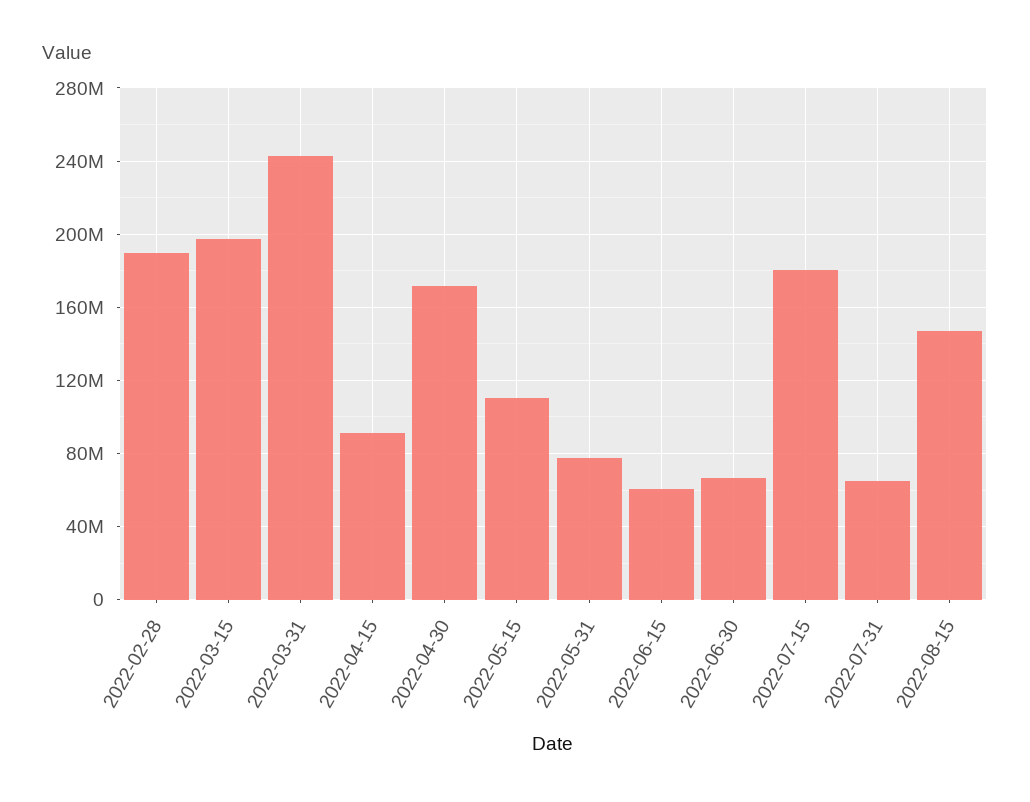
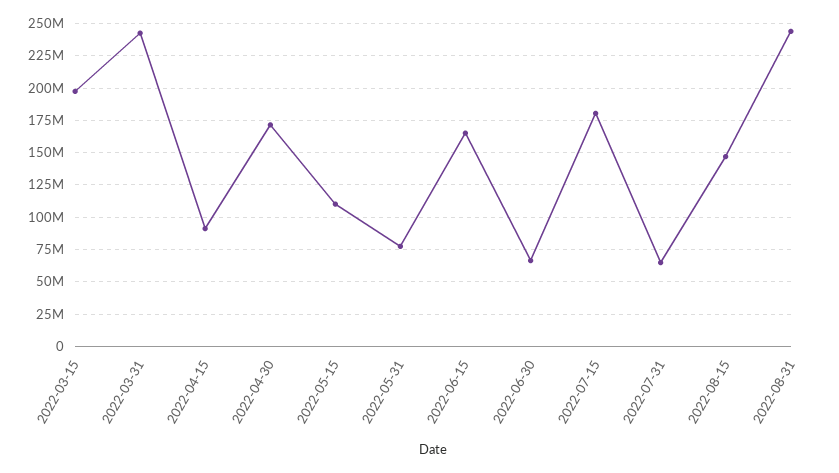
2022-02-28: 190000000 -> none
2022-06-15: 60000000 -> 165000000
2022-08-31: none -> 245000000

